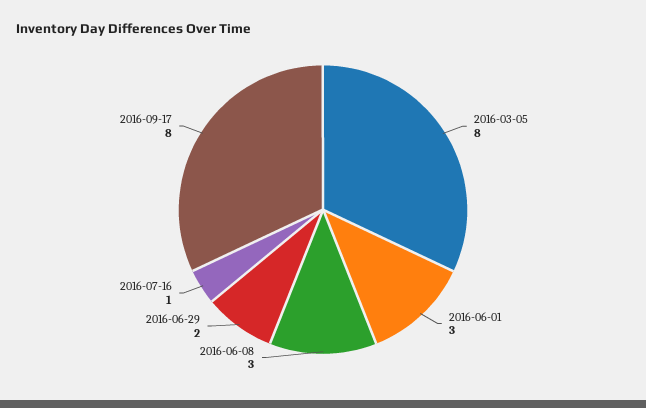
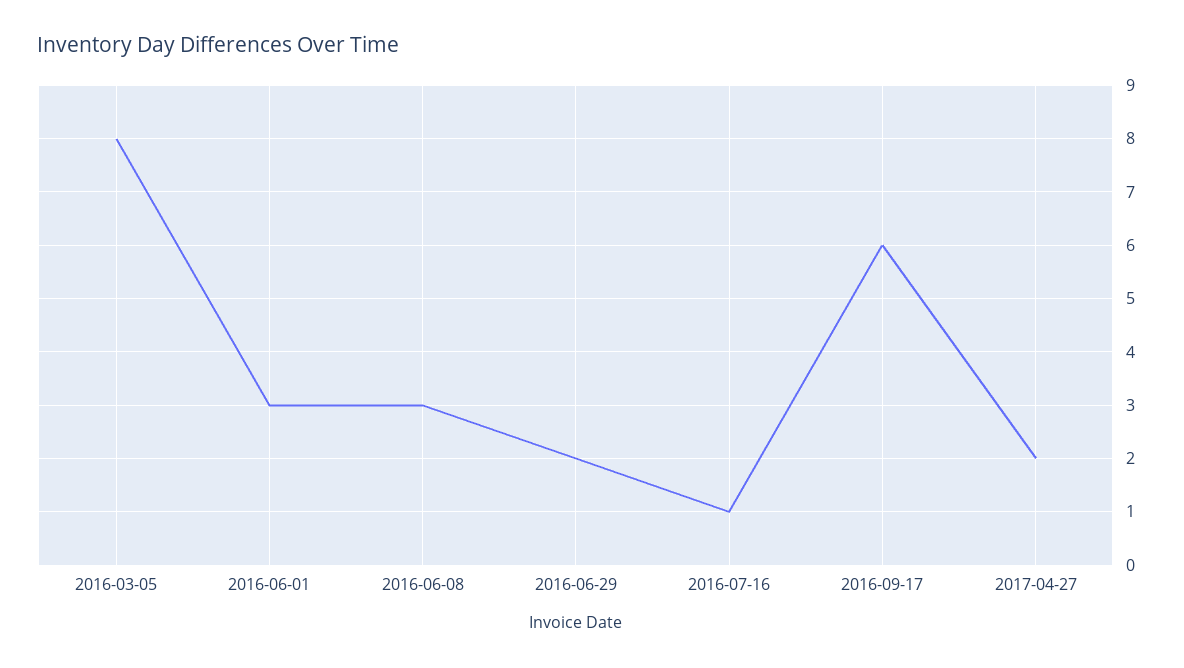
2016-09-17: 8 -> 6
2017-04-27: none -> 2

